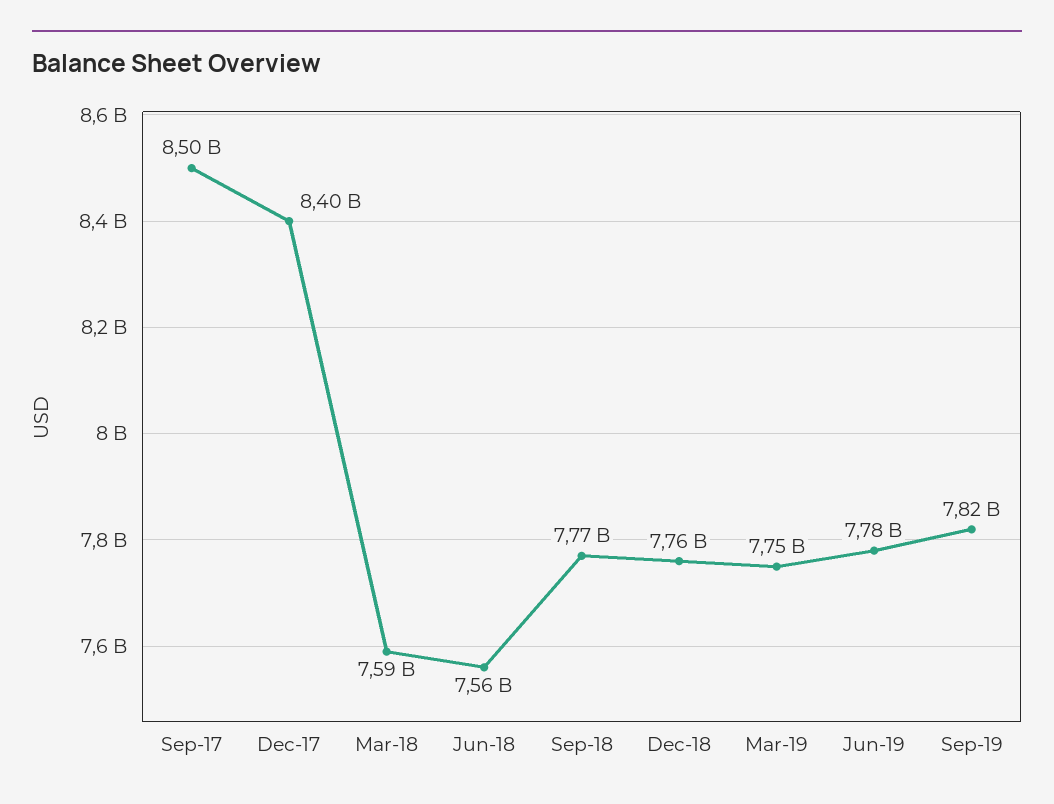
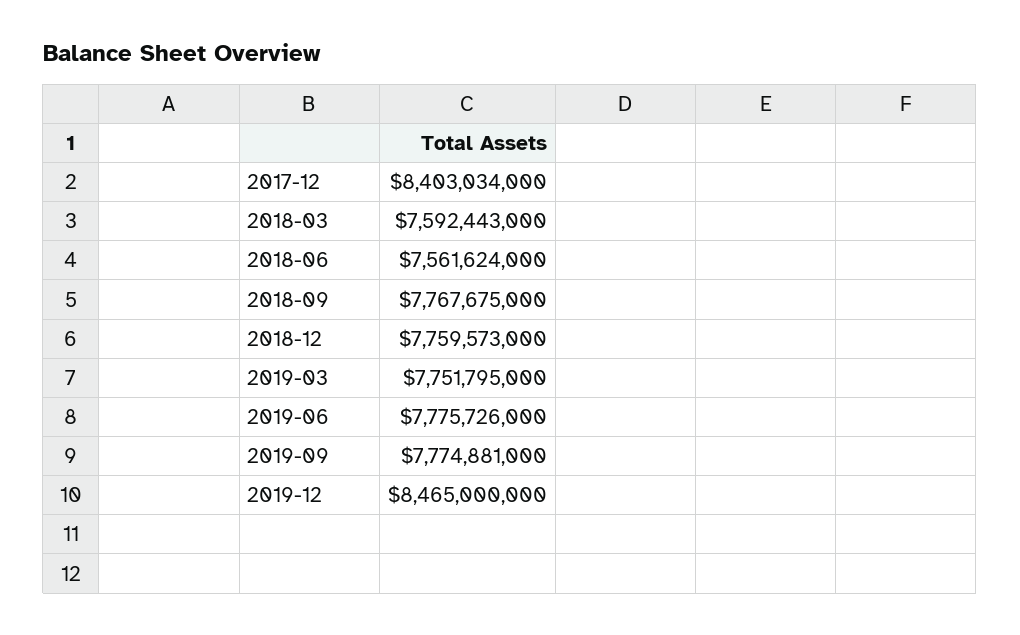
Sep-17: 8500000000 -> none
Sep-19: 7820000000 -> 7774881000
2019-12: none -> 8465000000

